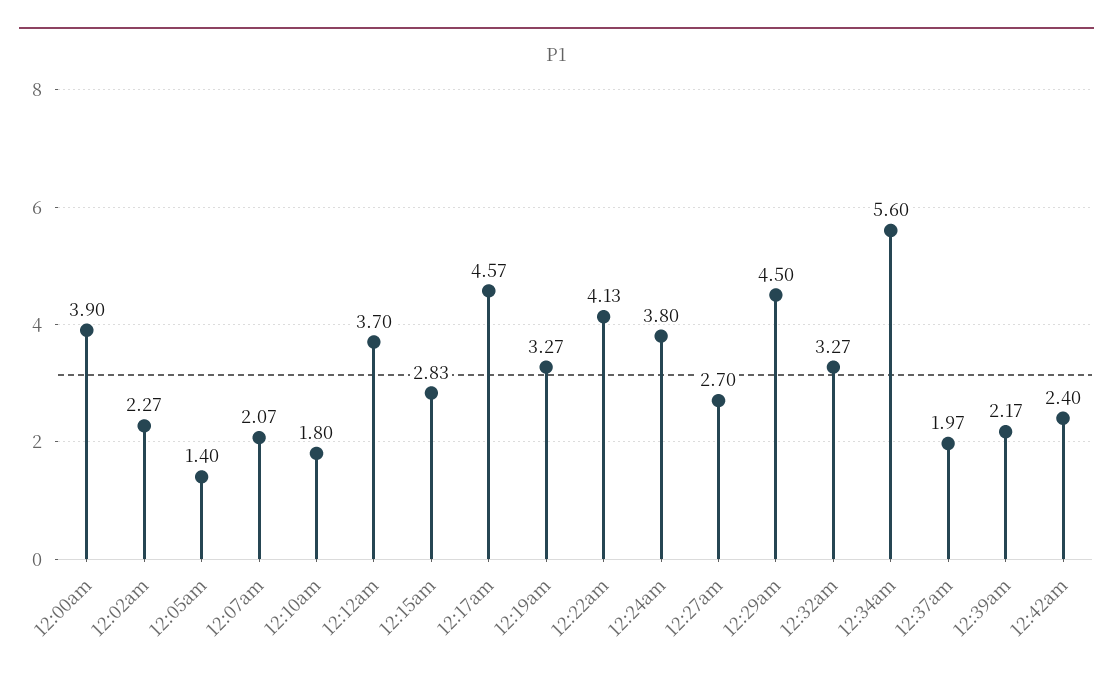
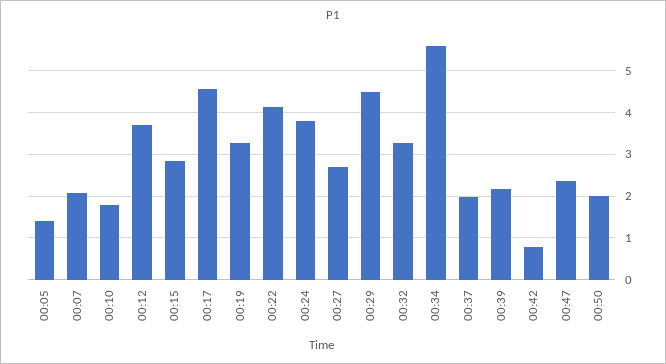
12:00am: 3.9 -> none
12:02am: 2.27 -> none
12:42am: 2.4 -> 0.8
00:47: none -> 2.4
00:50: none -> 2

